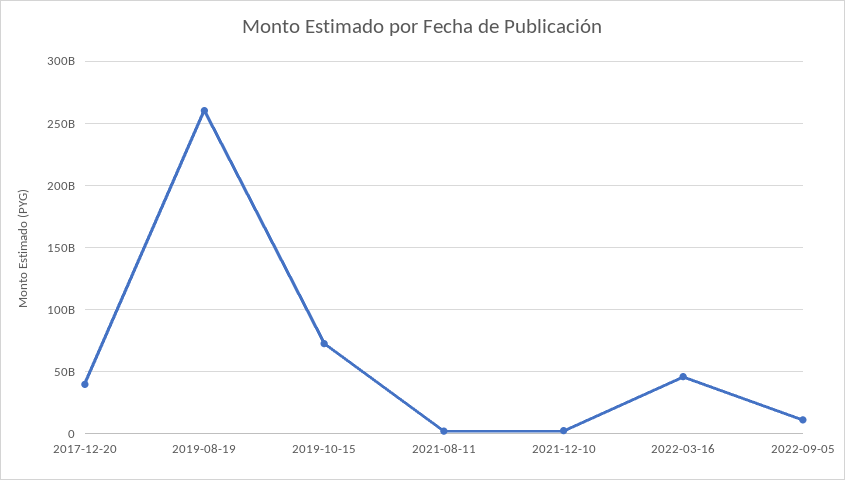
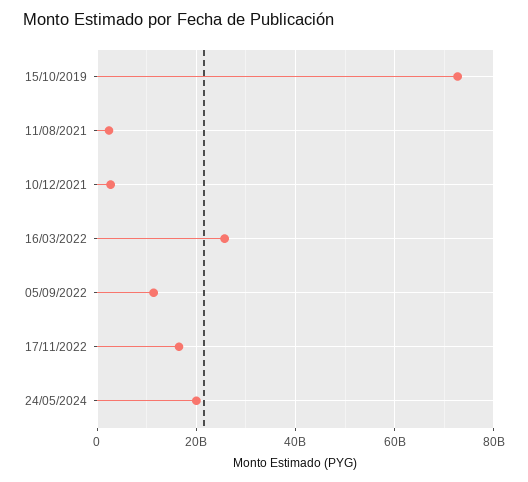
2017-12-20: 40000000000 -> none
2019-08-19: 260000000000 -> none
2022-03-16: 45000000000 -> 26000000000
17/11/2022: none -> 16000000000
24/05/2024: none -> 20000000000

